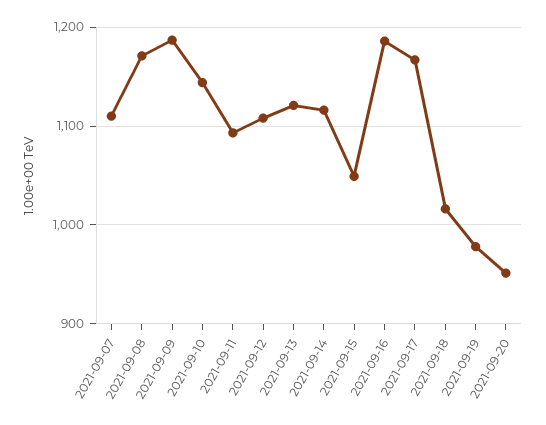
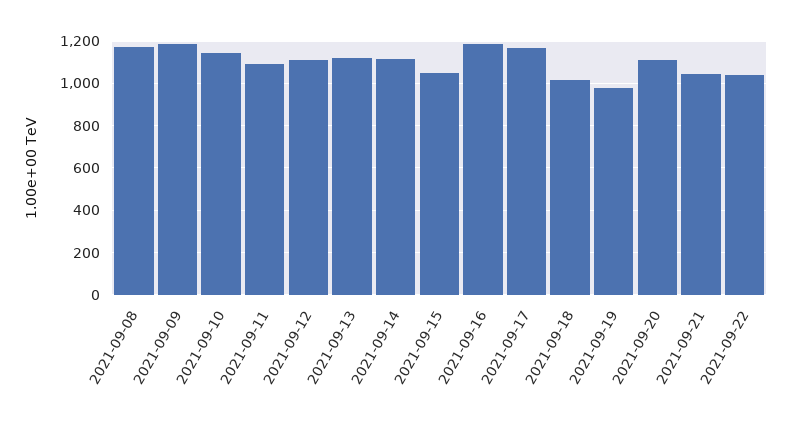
2021-09-07: 1110 -> none
2021-09-20: 950 -> 1100
2021-09-21: none -> 1050
2021-09-22: none -> 1050

